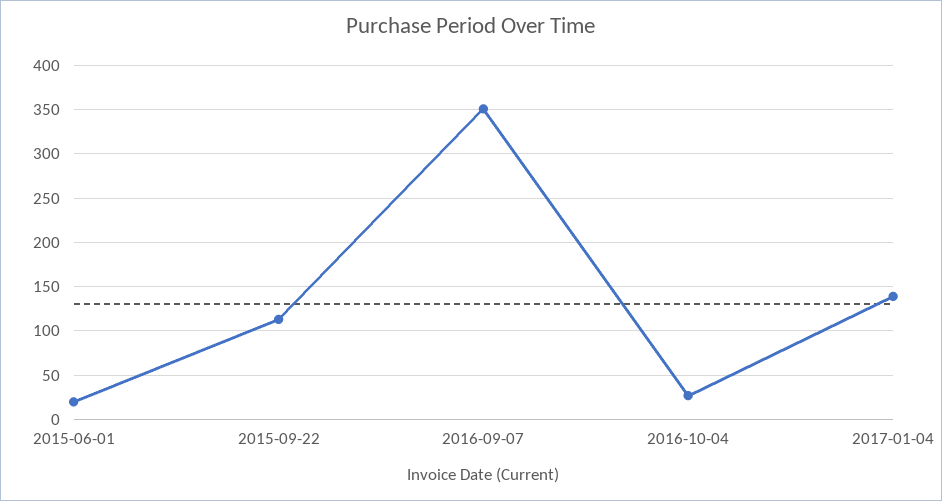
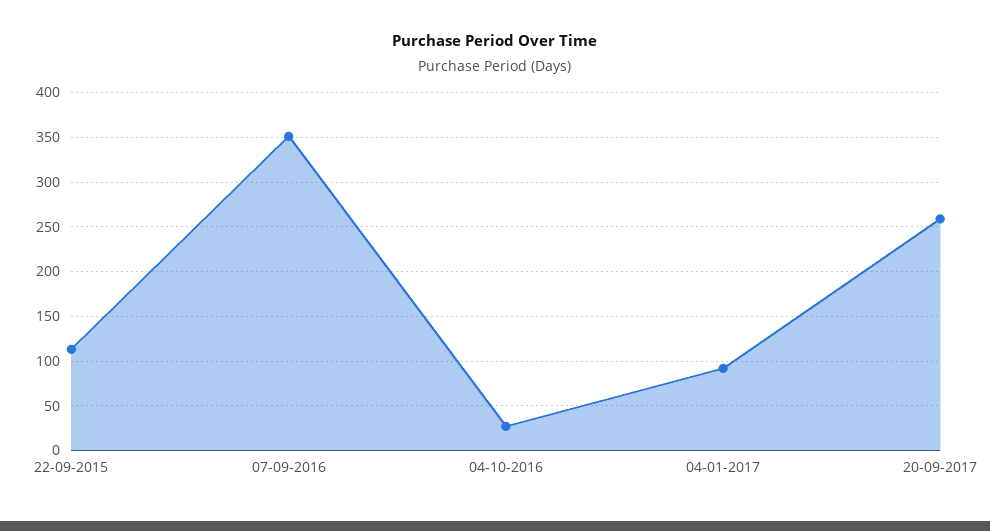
2015-06-01: 20 -> none
2017-01-04: 140 -> 90
20-09-2017: none -> 260

